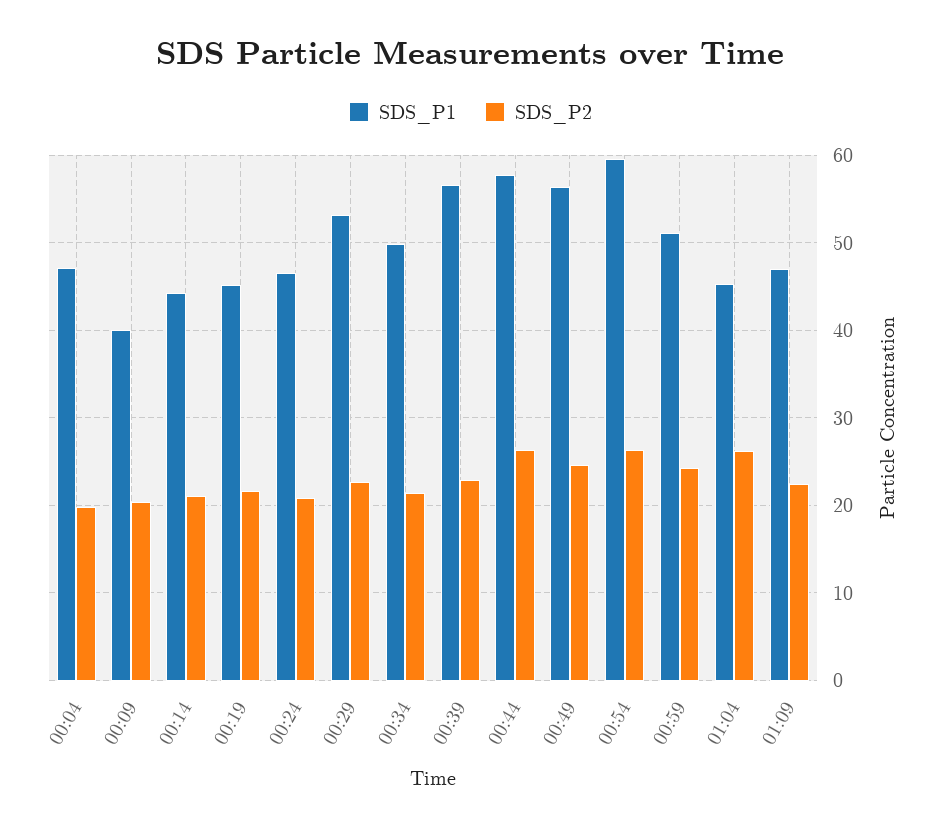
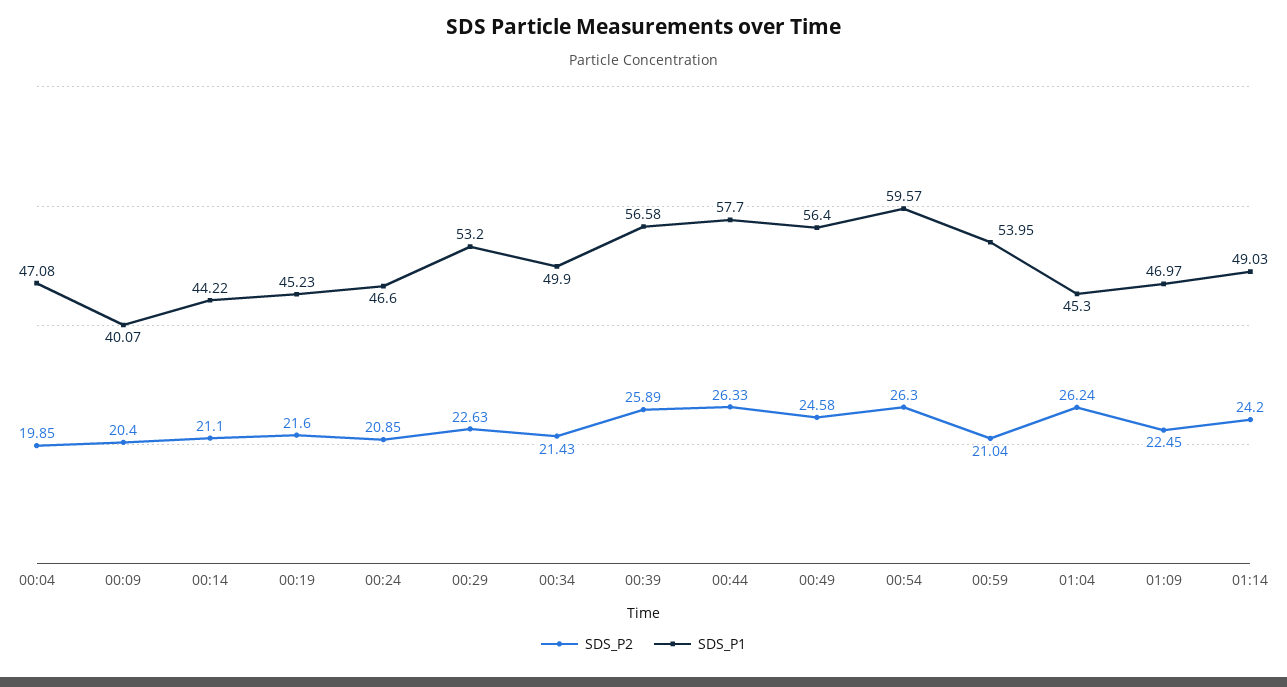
SDS_P2, 00:39: 23 -> 25.89
SDS_P1, 00:59: 51 -> 53.95
SDS_P2, 00:59: 24 -> 21.04
SDS_P2, 01:14: none -> 24.2
SDS_P1, 01:14: none -> 49.03

